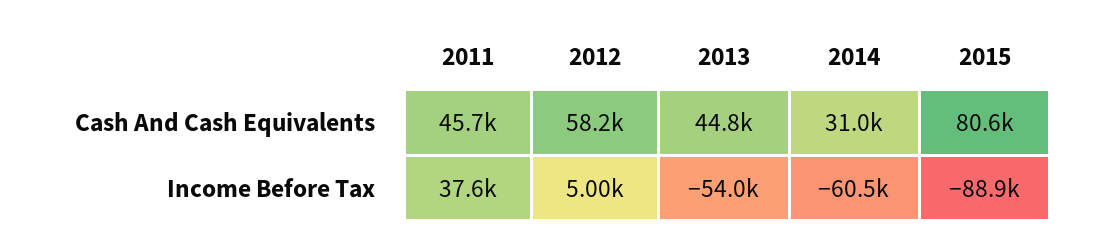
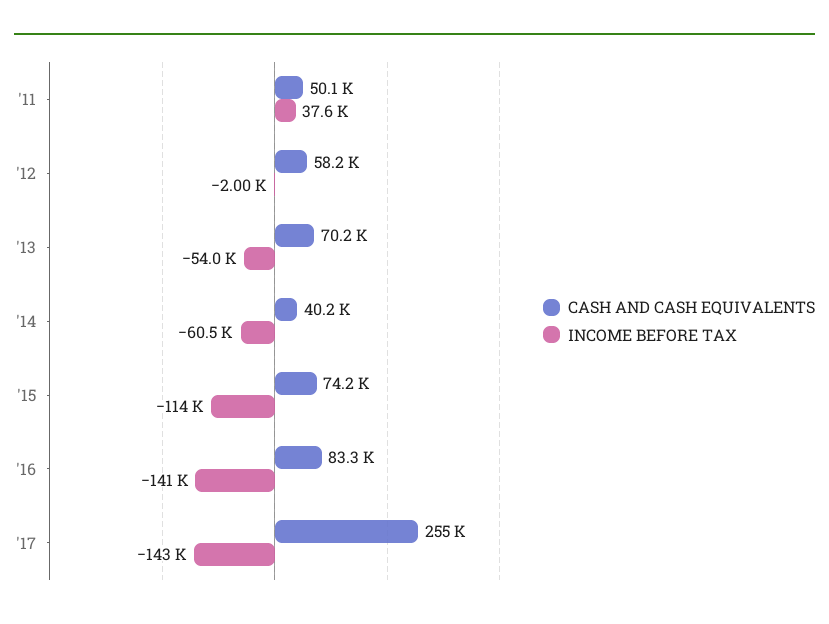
Cash And Cash Equivalents, 2011: 45700 -> 50100
Cash And Cash Equivalents, 2013: 44800 -> 70200
Cash And Cash Equivalents, 2014: 31000 -> 40200
Cash And Cash Equivalents, 2015: 80600 -> 74200
Income Before Tax, 2012: 5000 -> -2000
Income Before Tax, 2015: -88900 -> -114000
Cash And Cash Equivalents, '16: none -> 83300
Income Before Tax, '16: none -> -141000
Cash And Cash Equivalents, '17: none -> 255000
Income Before Tax, '17: none -> -143000

